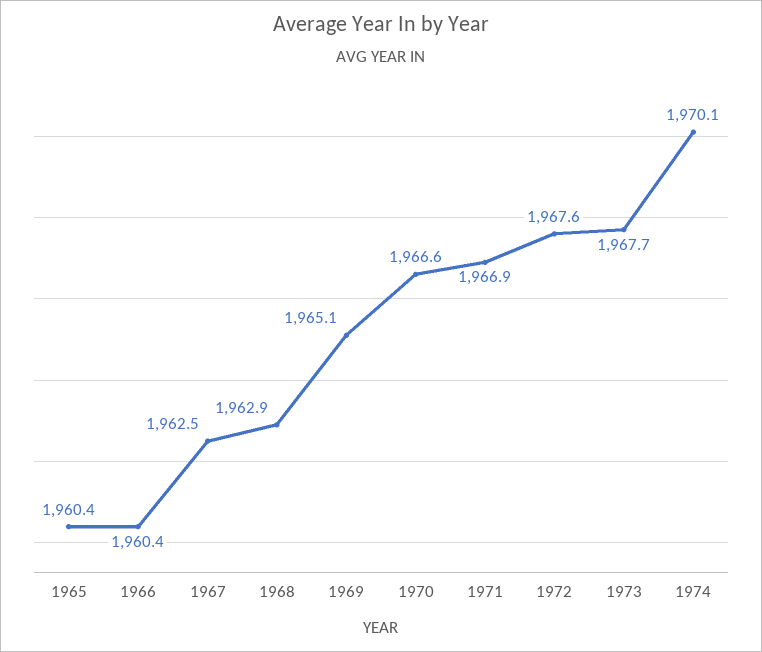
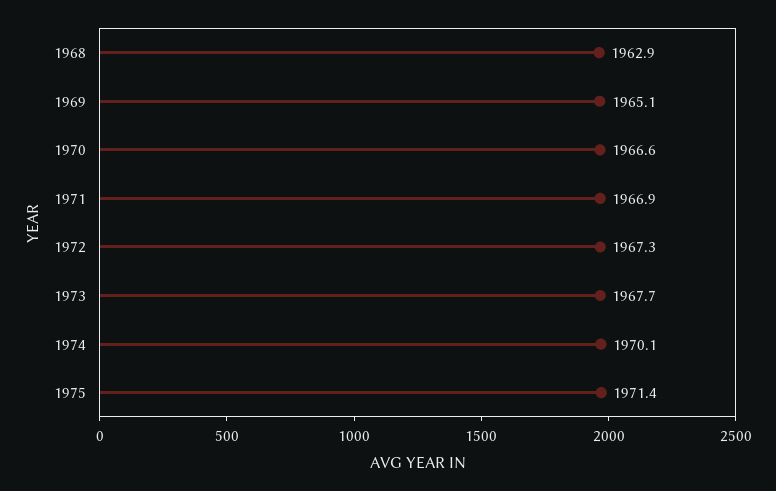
1965: 1960.4 -> none
1966: 1960.4 -> none
1967: 1962.5 -> none
1972: 1967.6 -> 1967.3
1975: none -> 1971.4

